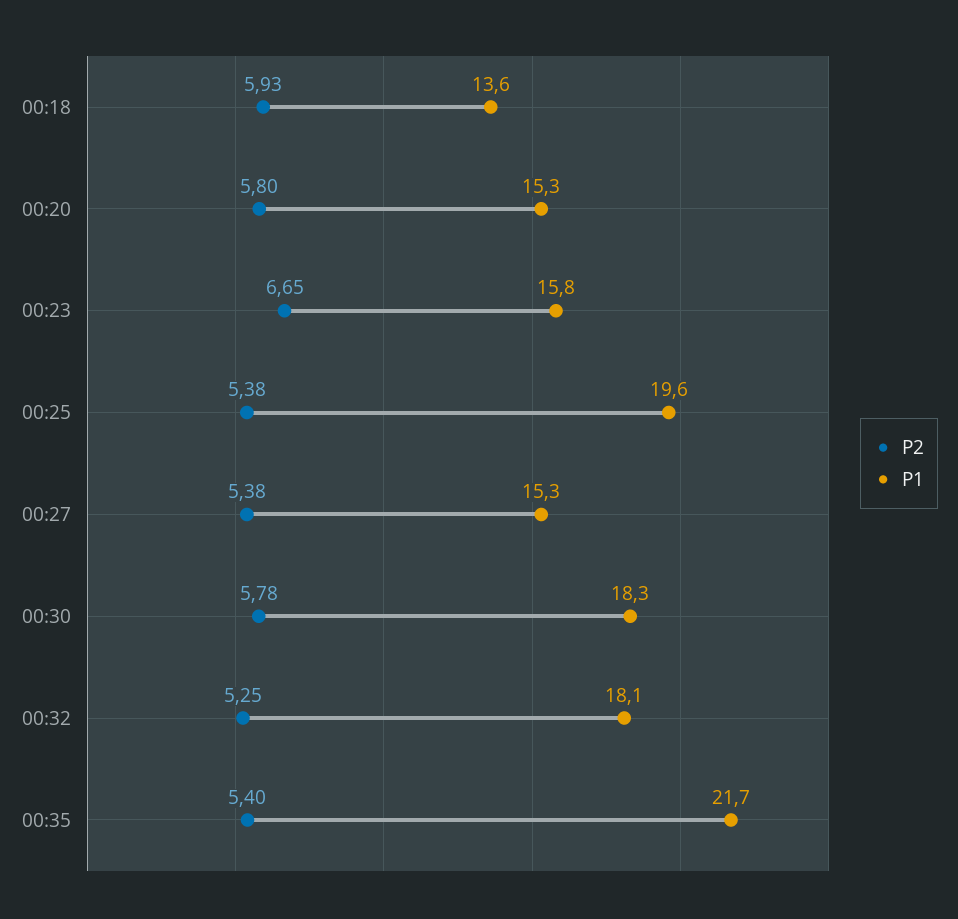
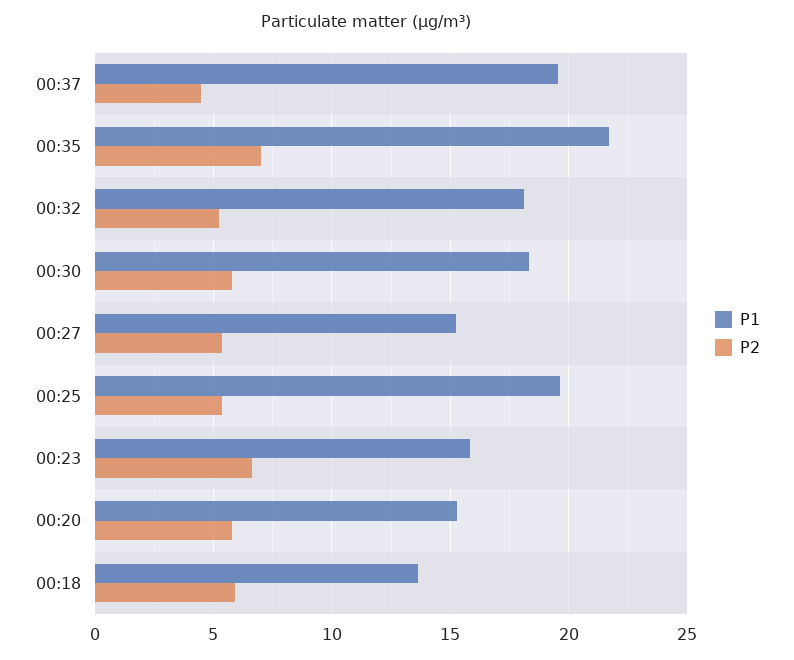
P2, 00:35: 5.4 -> 7
P1, 00:37: none -> 19.5
P2, 00:37: none -> 4.5

